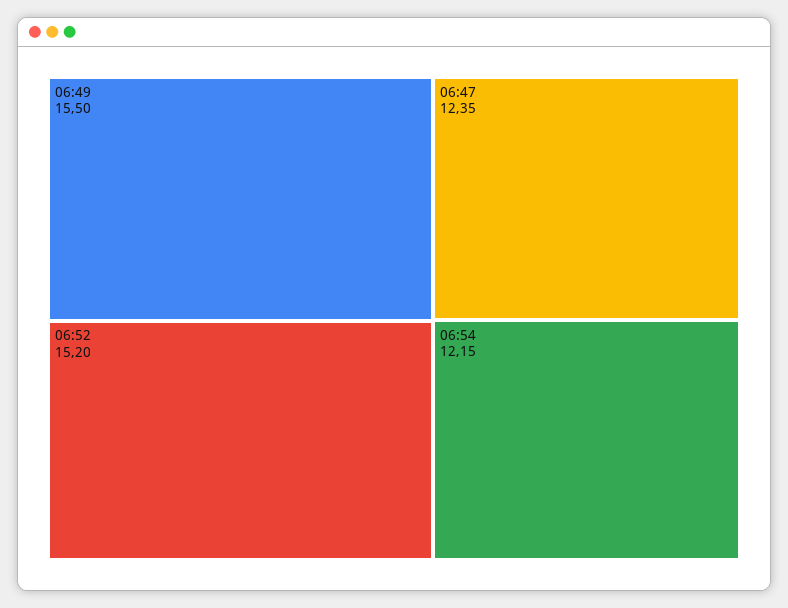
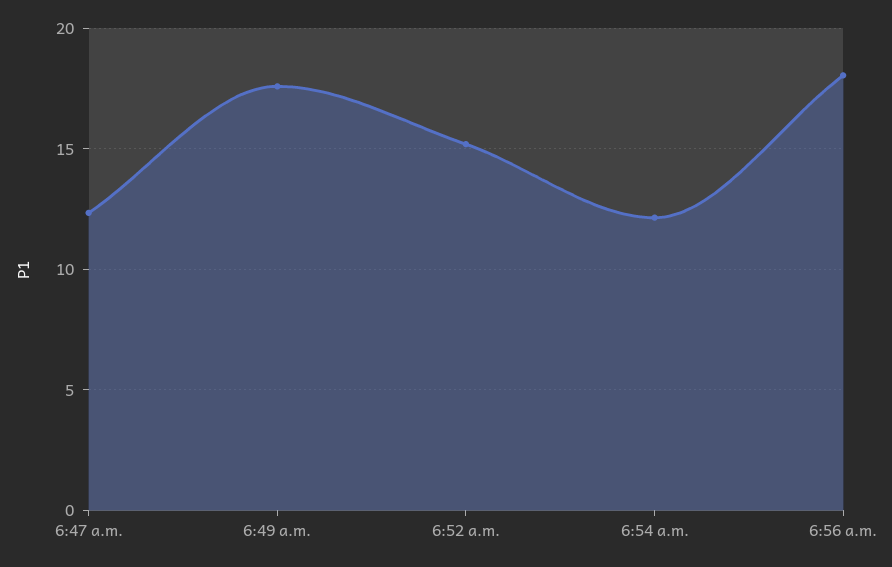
06:49: 15.5 -> 17.5
6:56 a.m.: none -> 18

